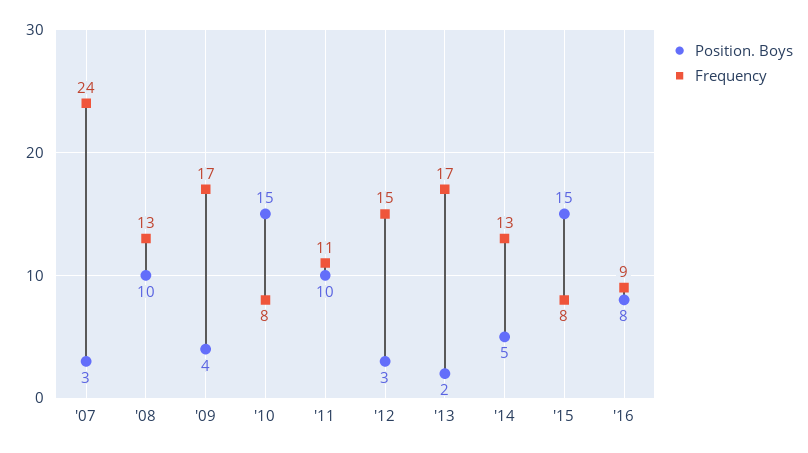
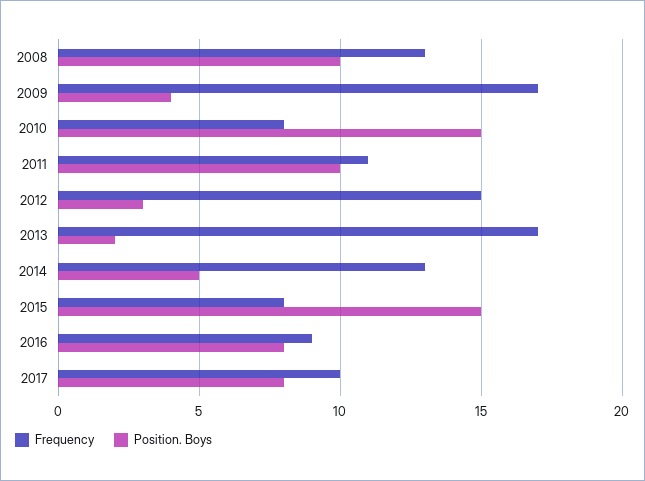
Position. Boys, '07: 3 -> none
Frequency, '07: 24 -> none
Frequency, 2017: none -> 10
Position. Boys, 2017: none -> 8

